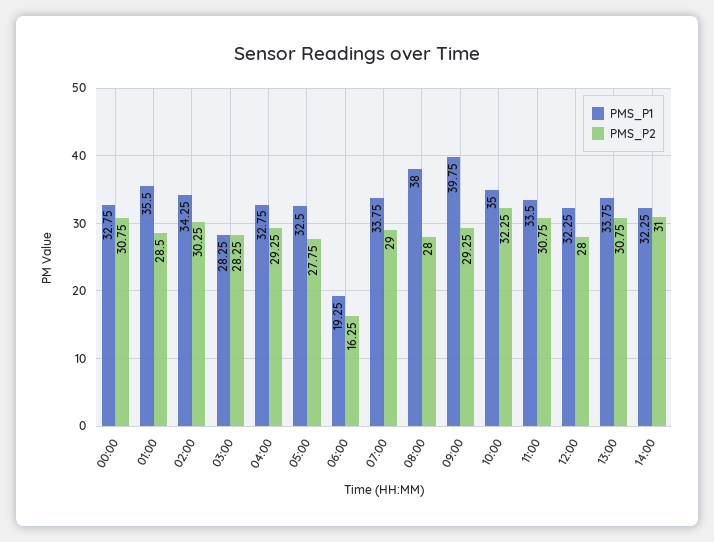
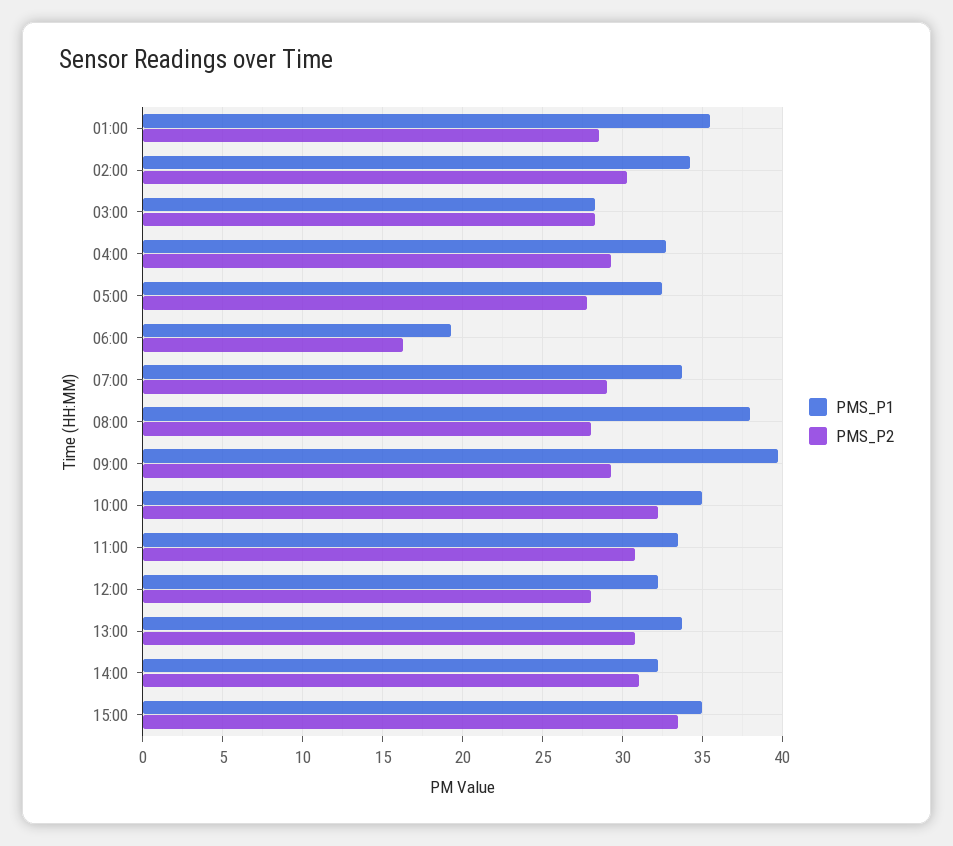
PMS_P1, 00:00: 32.75 -> none
PMS_P2, 00:00: 30.75 -> none
PMS_P1, 15:00: none -> 35
PMS_P2, 15:00: none -> 33.5

